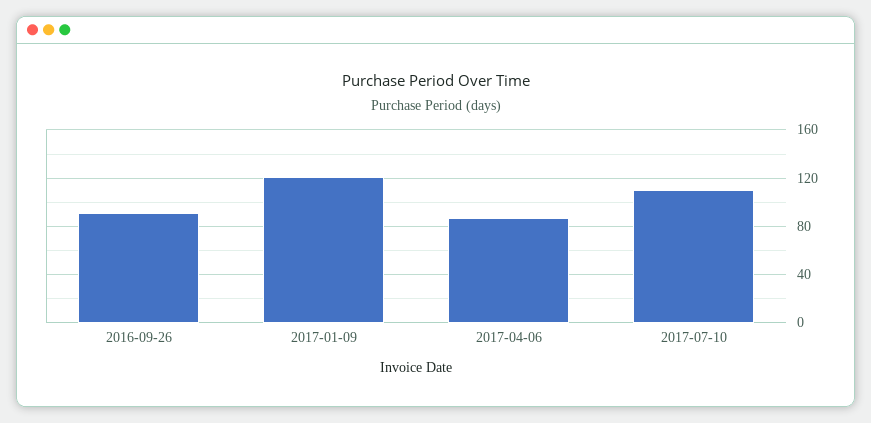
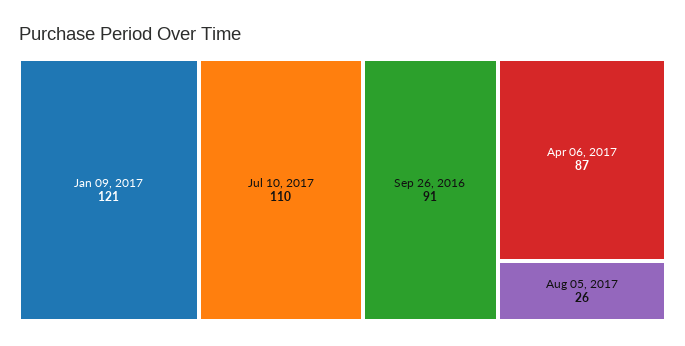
Aug 05, 2017: none -> 26

